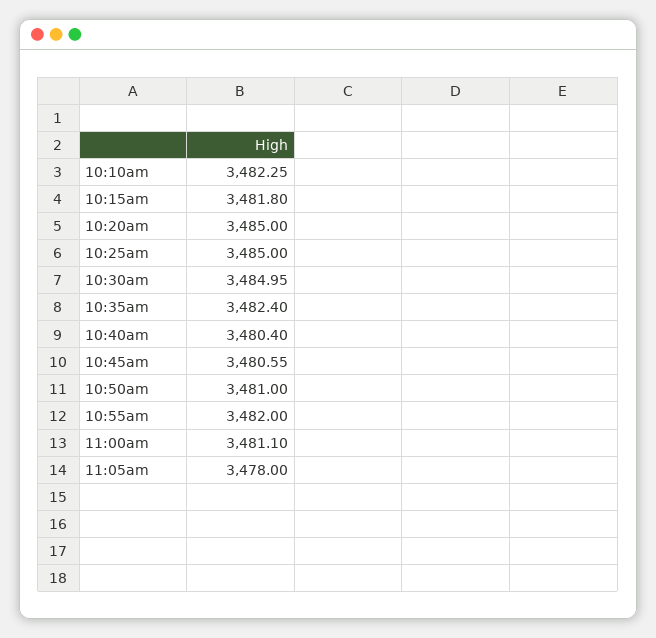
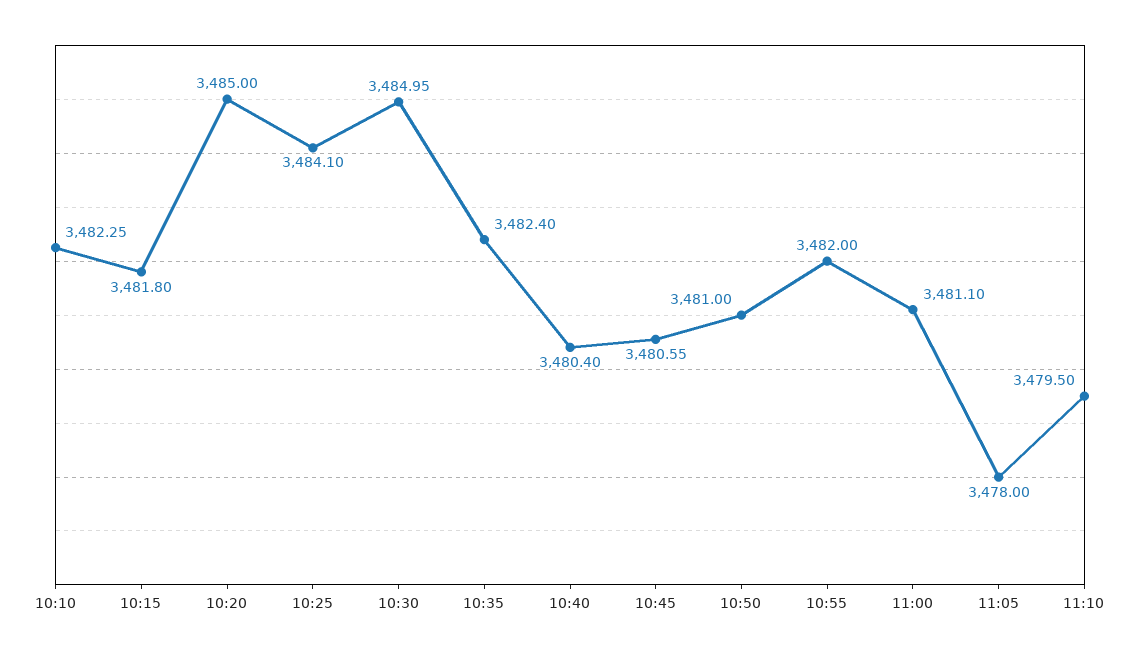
10:25am: 3485 -> 3484.1
11:10: none -> 3479.5

